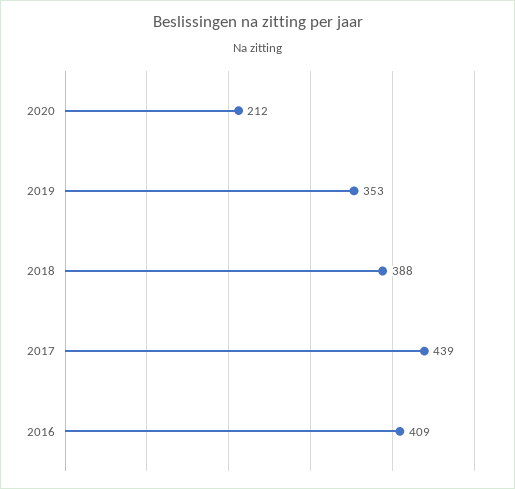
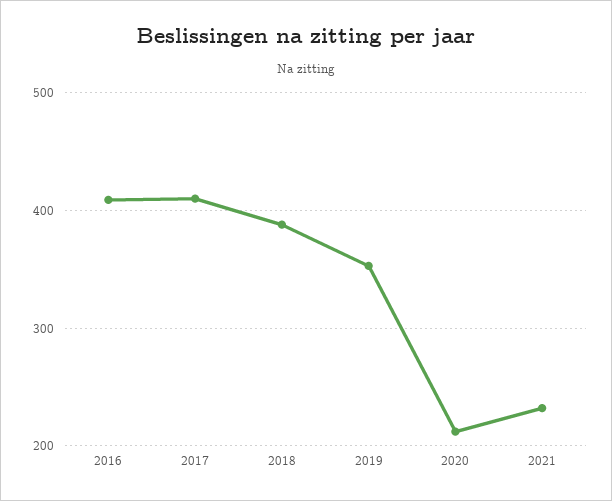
2017: 439 -> 410
2021: none -> 230

